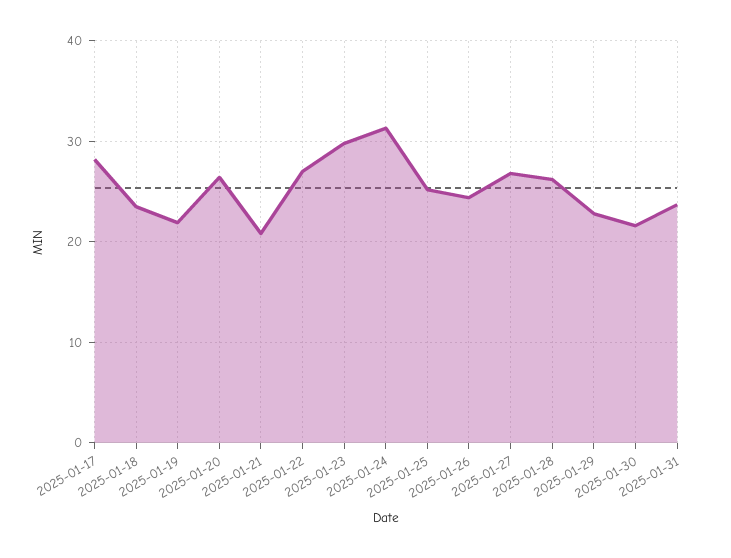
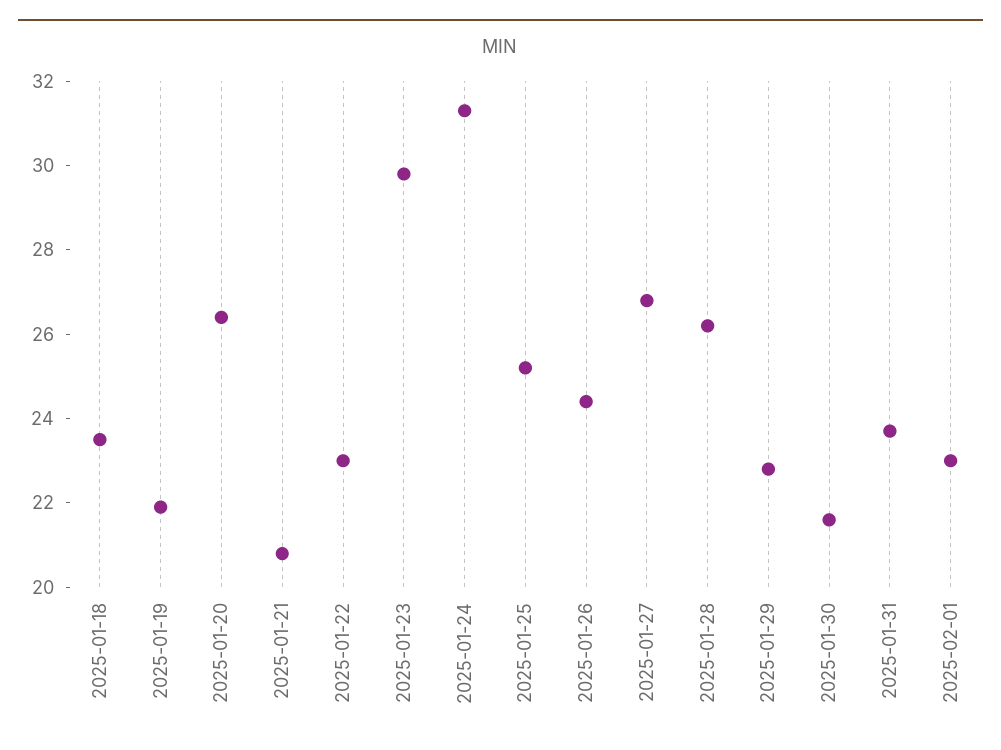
2025-01-17: 28 -> none
2025-01-22: 27 -> 23
2025-02-01: none -> 23

